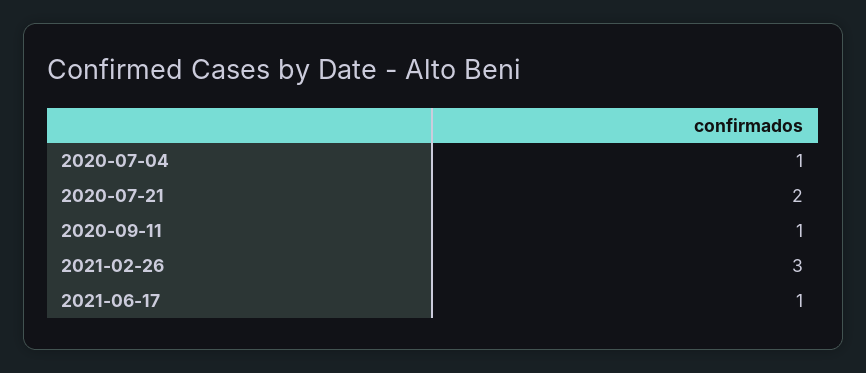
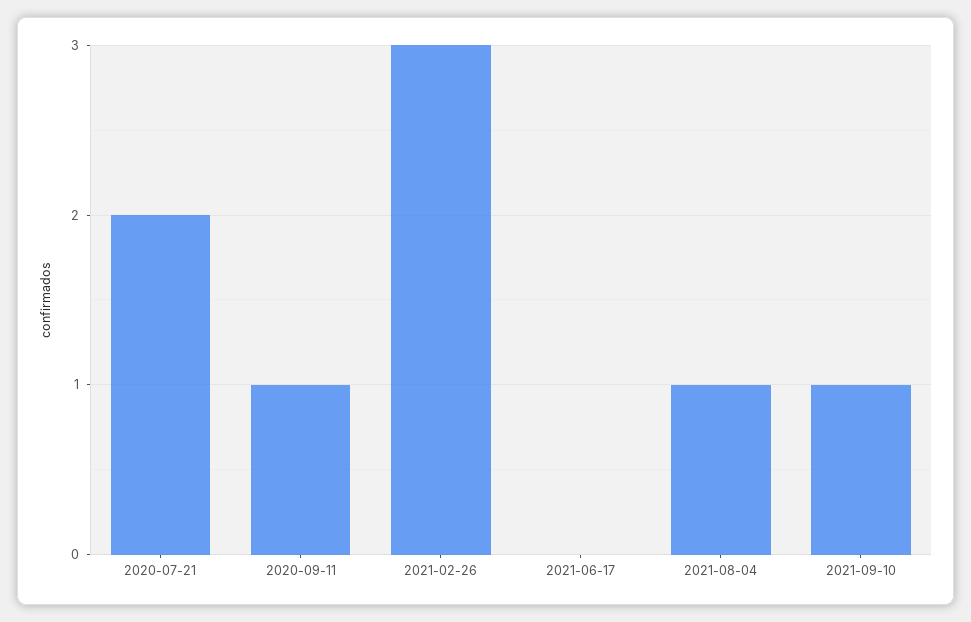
2020-07-04: 1 -> none
2021-06-17: 1 -> 0
2021-08-04: none -> 1
2021-09-10: none -> 1

